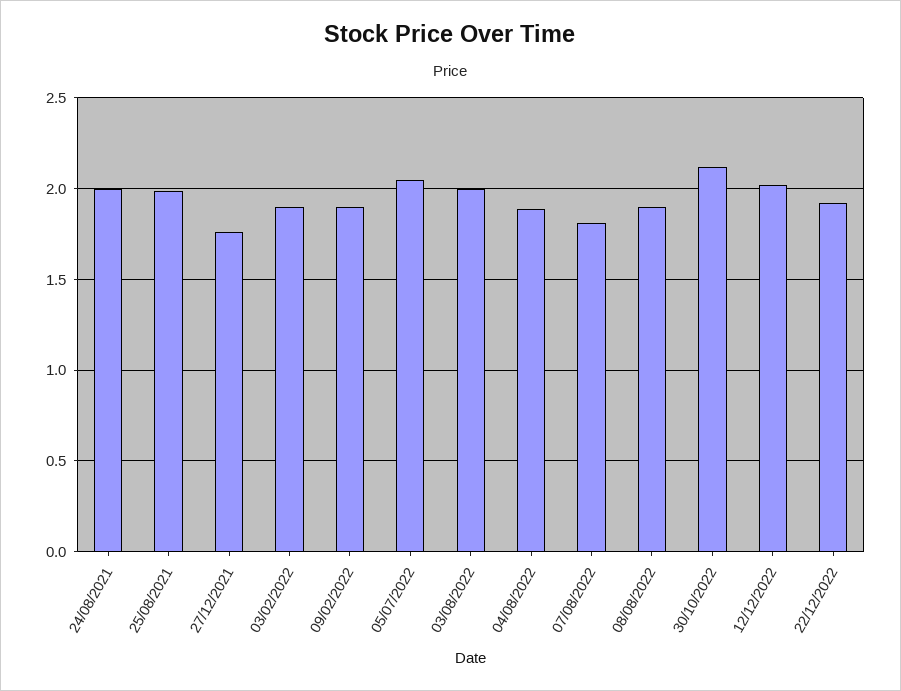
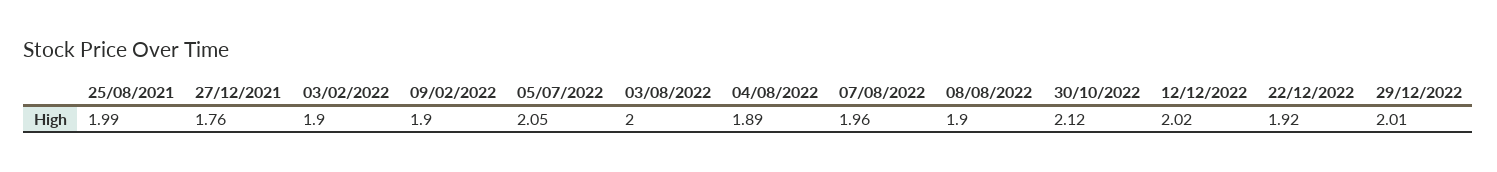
24/08/2021: 2 -> none
07/08/2022: 1.8 -> 1.96
29/12/2022: none -> 2.01

